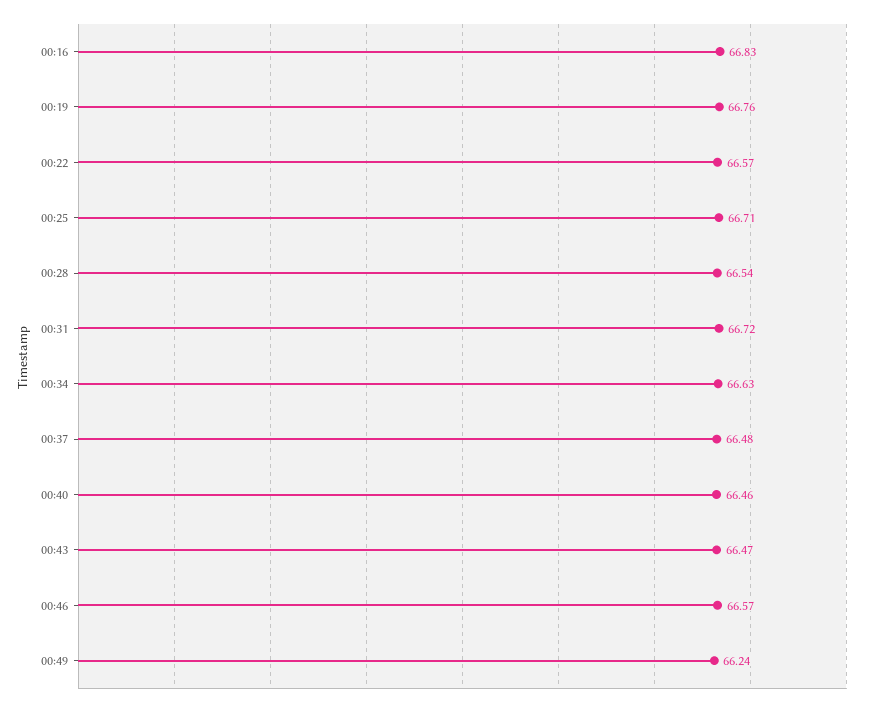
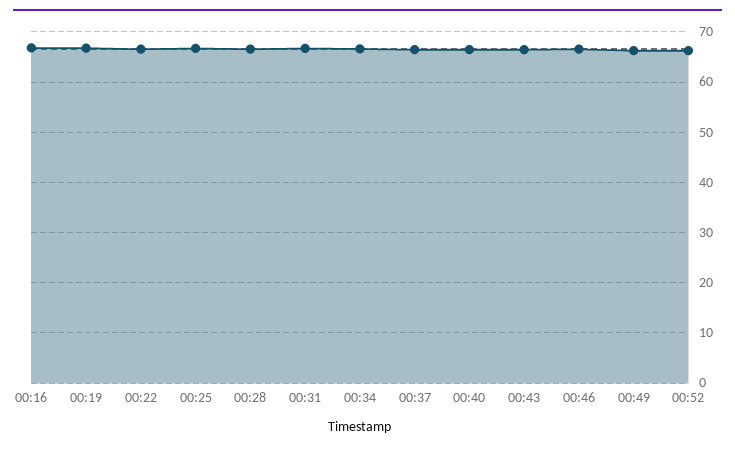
00:52: none -> 66

